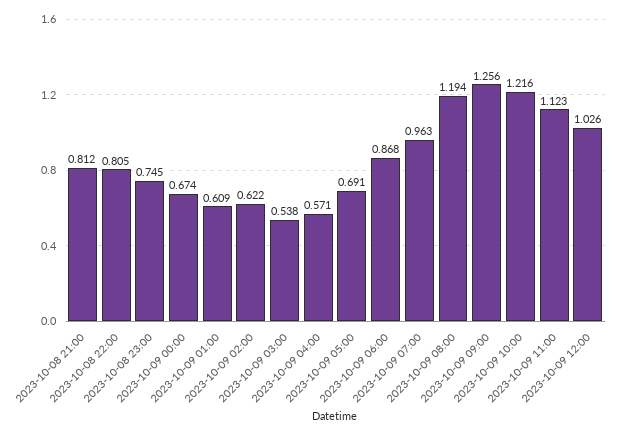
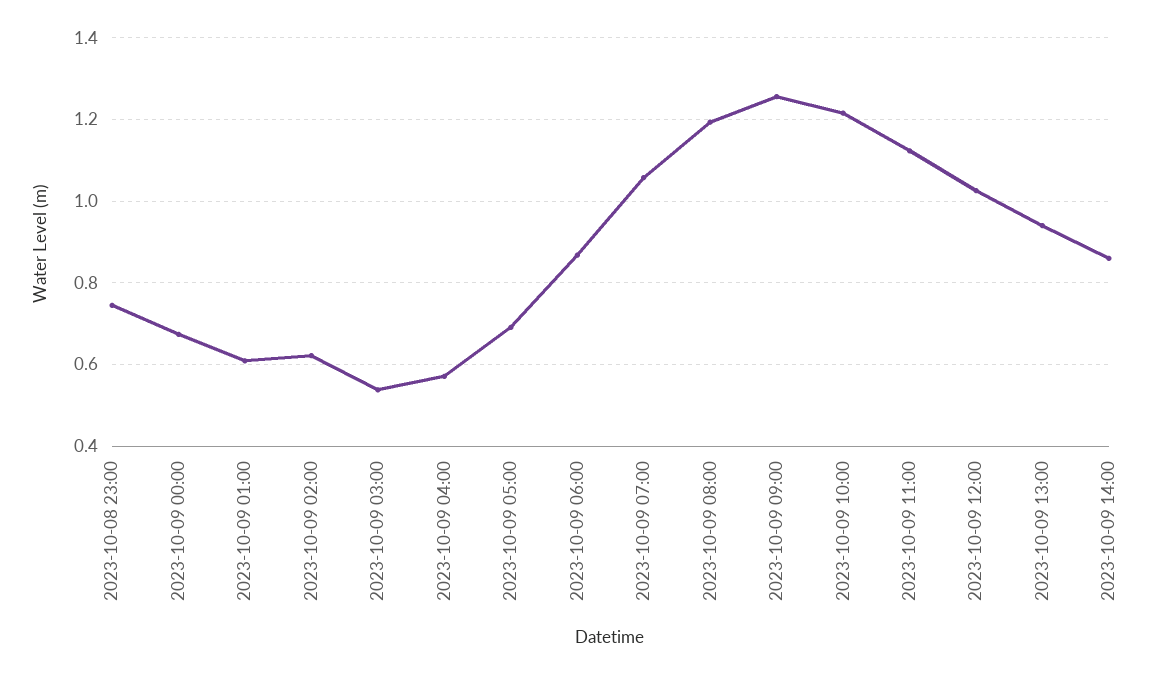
2023-10-08 21:00: 0.812 -> none
2023-10-08 22:00: 0.805 -> none
2023-10-09 07:00: 0.963 -> 1.06
2023-10-09 13:00: none -> 0.94
2023-10-09 14:00: none -> 0.86

